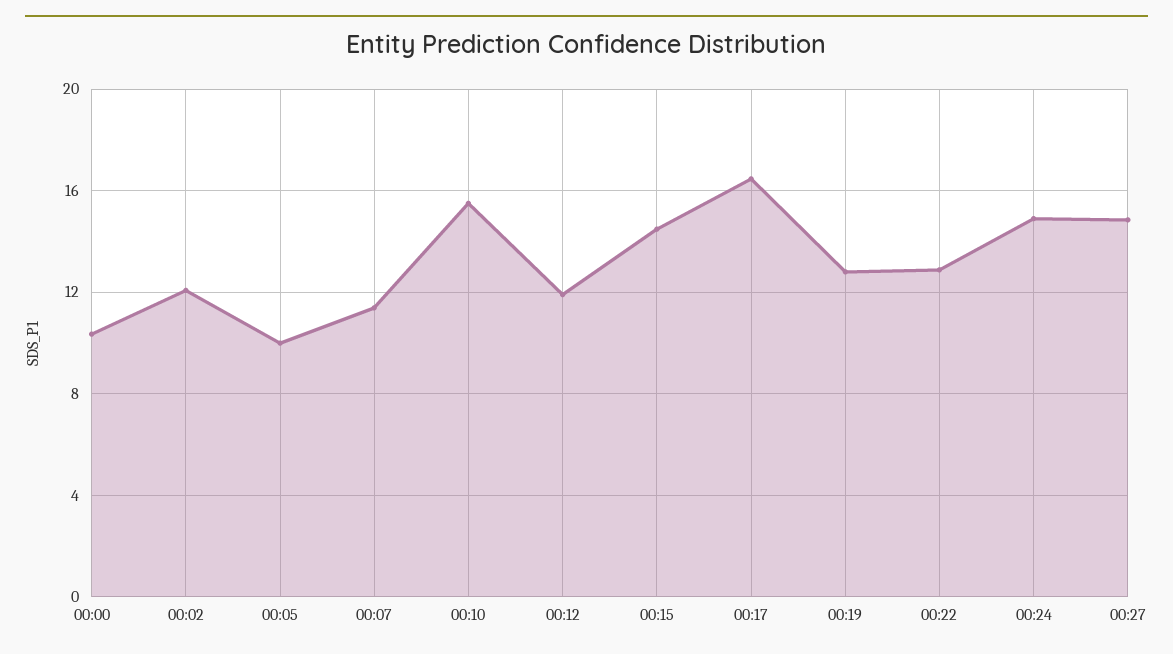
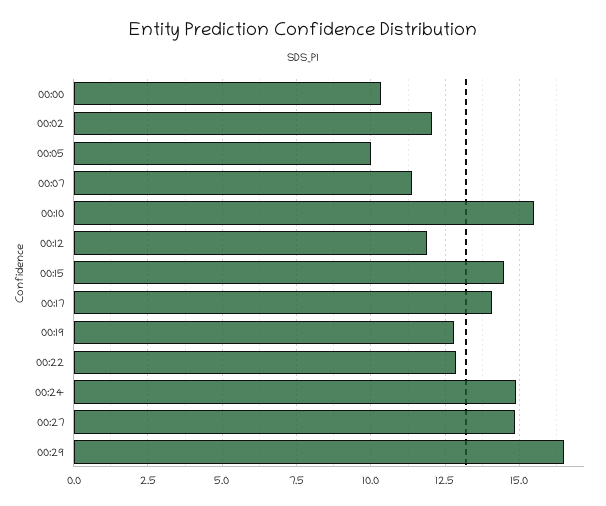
00:17: 16.5 -> 14
00:29: none -> 16.5

